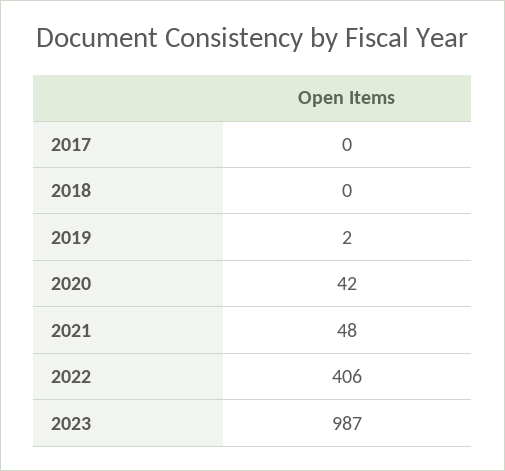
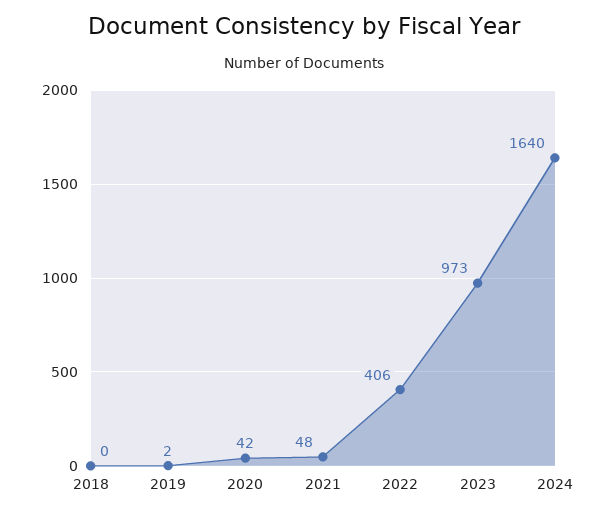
2017: 0 -> none
2023: 987 -> 973
2024: none -> 1640

